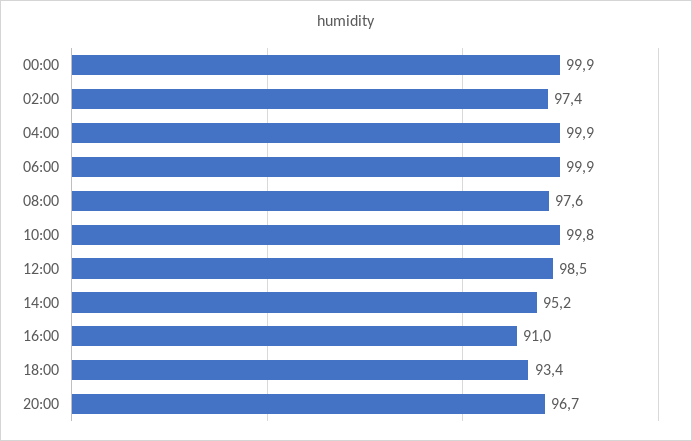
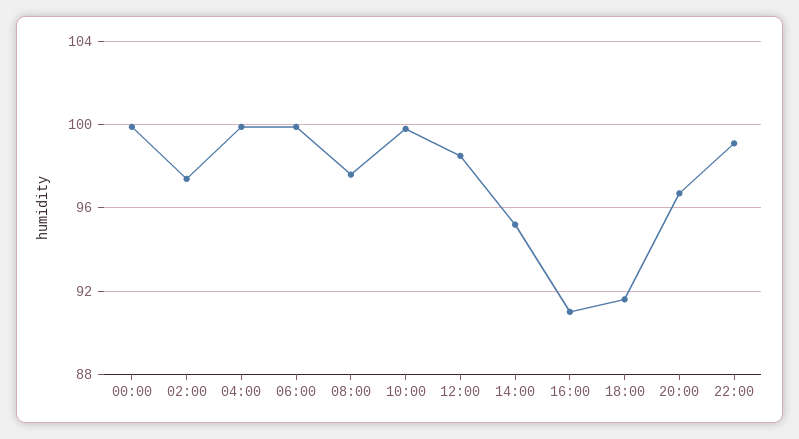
18:00: 93.4 -> 91.5
22:00: none -> 99

